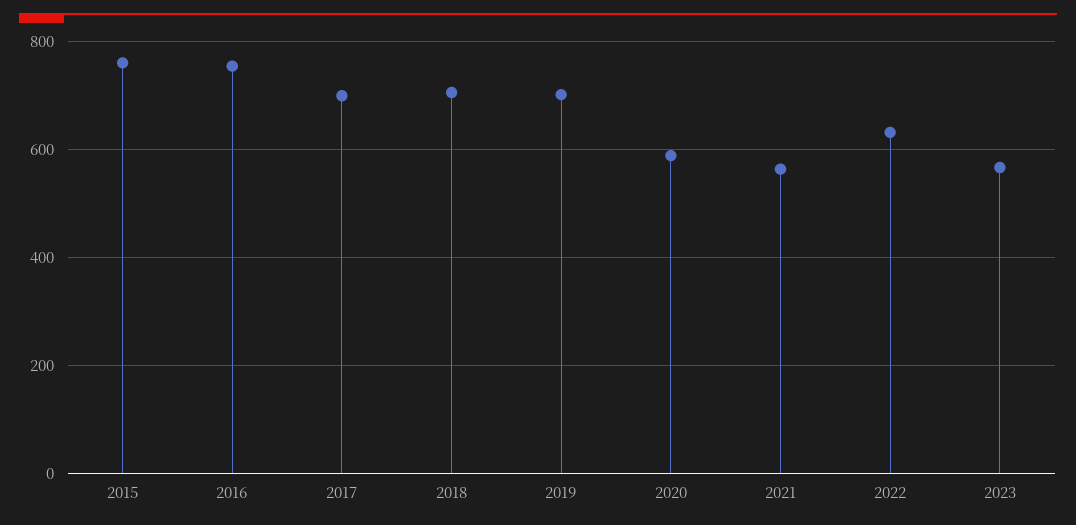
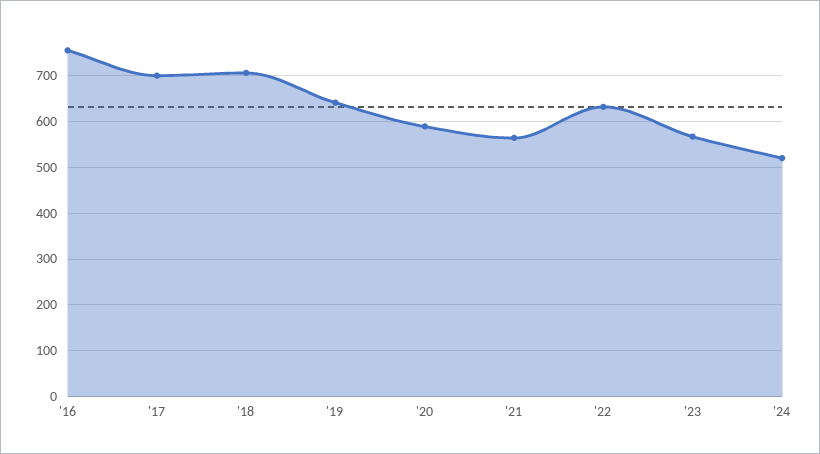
2015: 760 -> none
2019: 700 -> 640
'24: none -> 520

